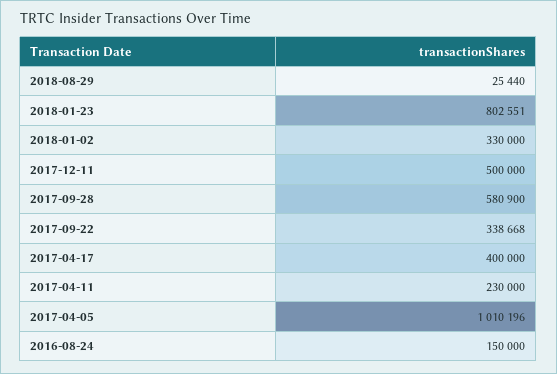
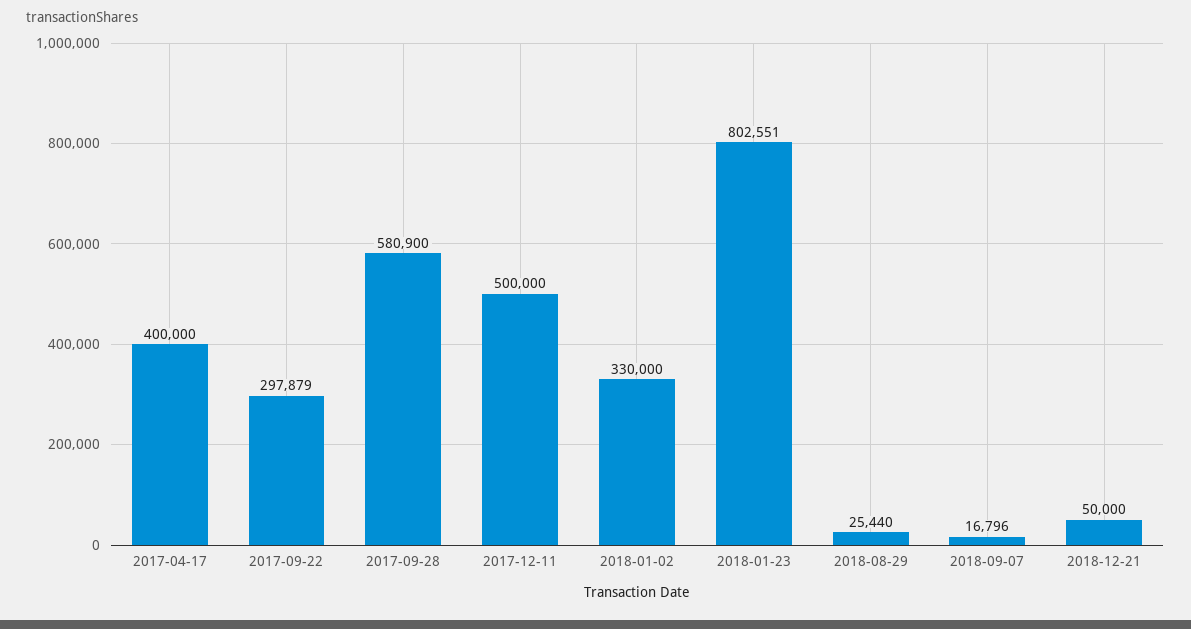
2017-09-22: 338668 -> 297879
2017-04-11: 230000 -> none
2017-04-05: 1010196 -> none
2016-08-24: 150000 -> none
2018-09-07: none -> 16796
2018-12-21: none -> 50000

